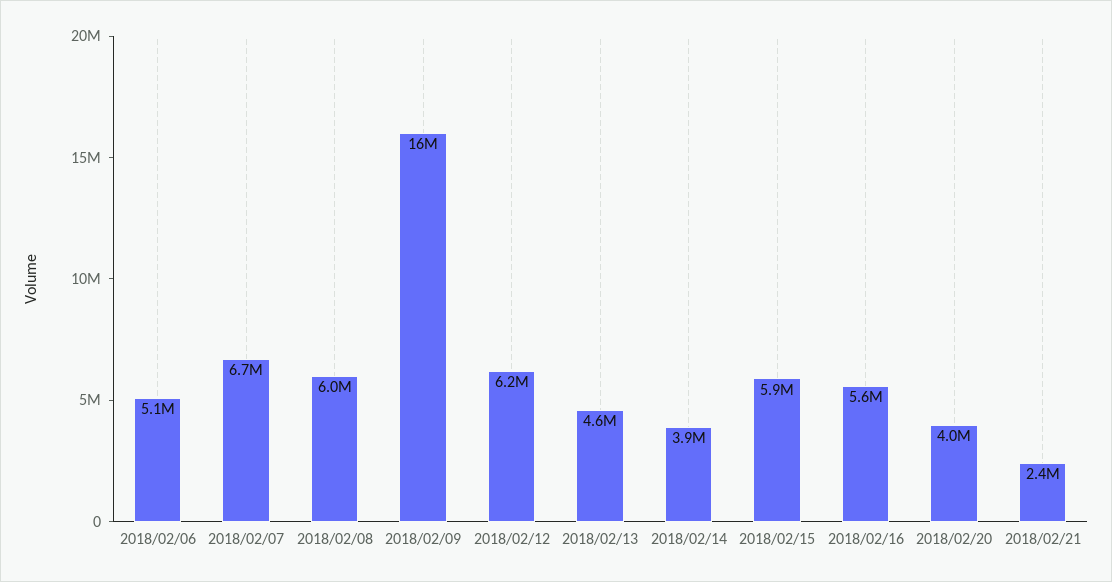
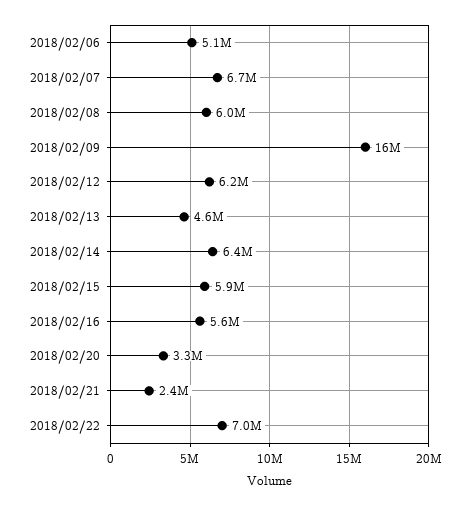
2018/02/14: 3900000 -> 6400000
2018/02/20: 4000000 -> 3300000
2018/02/22: none -> 7000000

